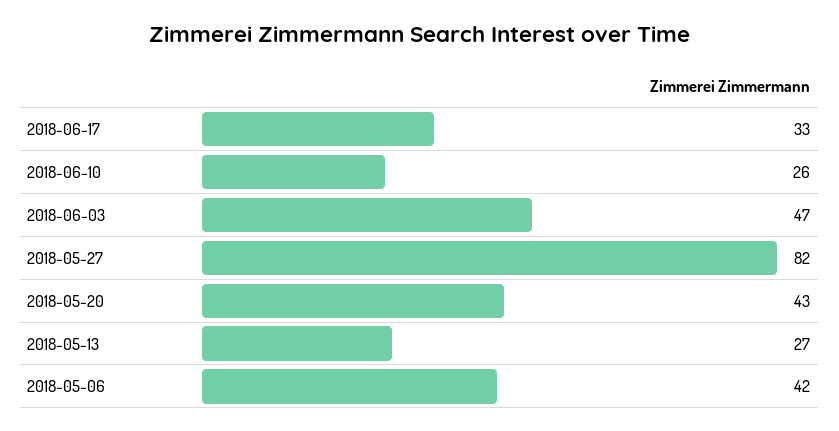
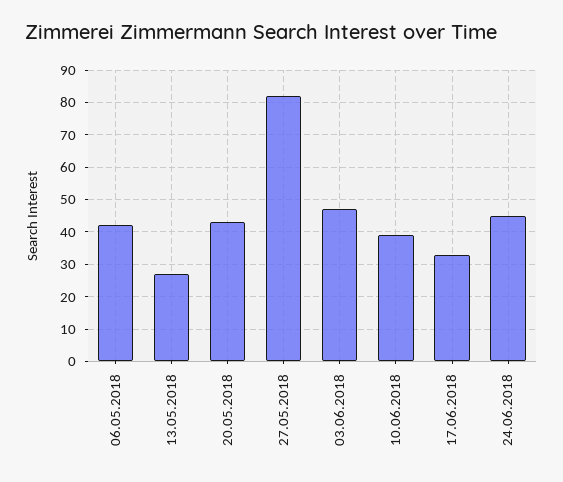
2018-06-10: 26 -> 40
24.06.2018: none -> 45

